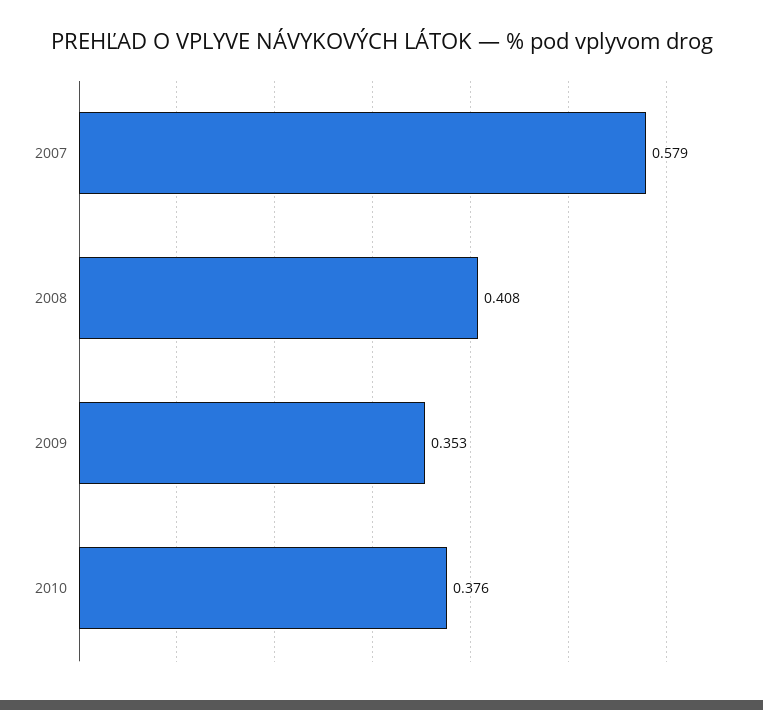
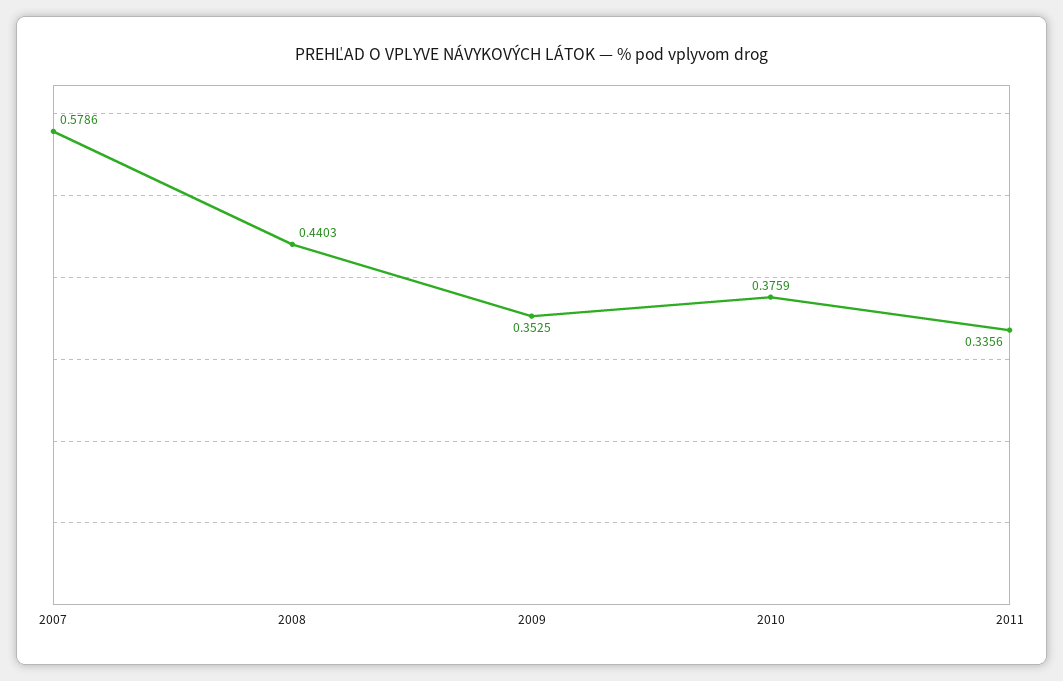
2008: 0.408 -> 0.4403
2011: none -> 0.3356

